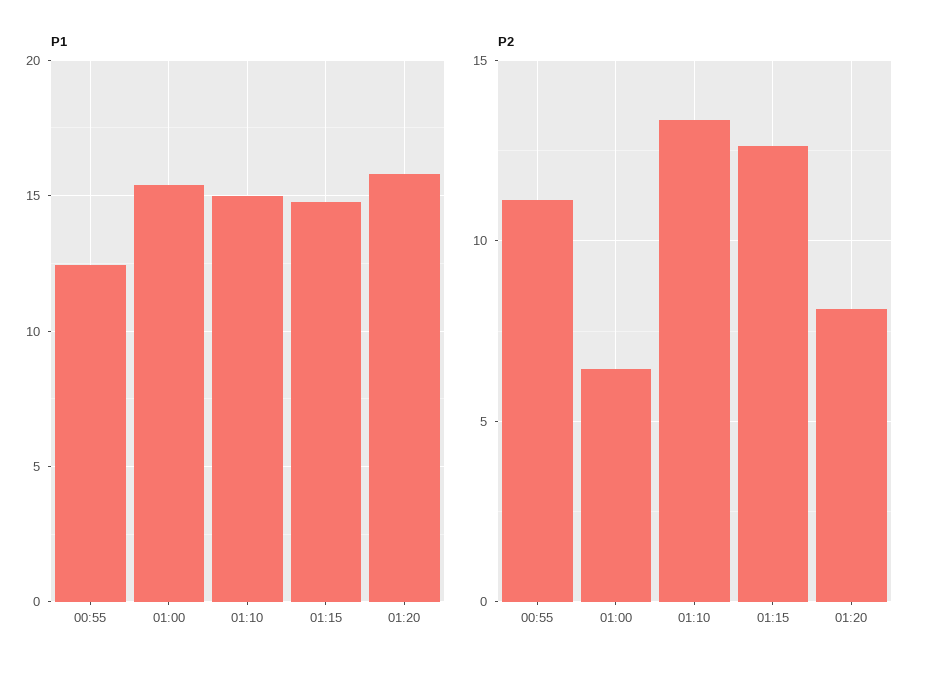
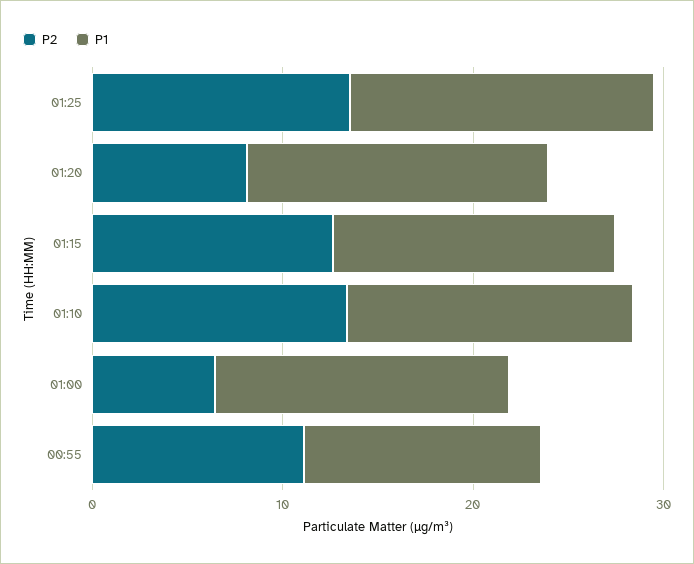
P2, 01:25: none -> 14
P1, 01:25: none -> 16

